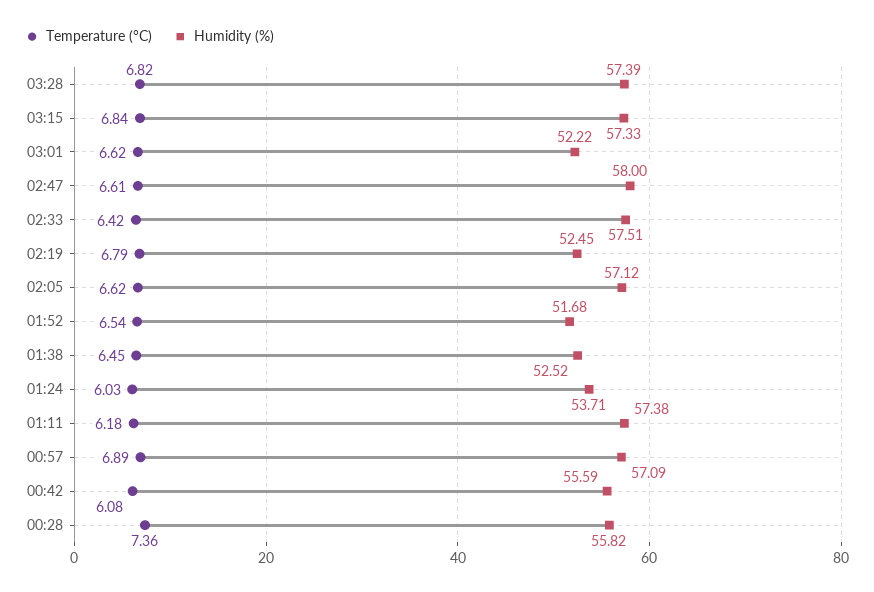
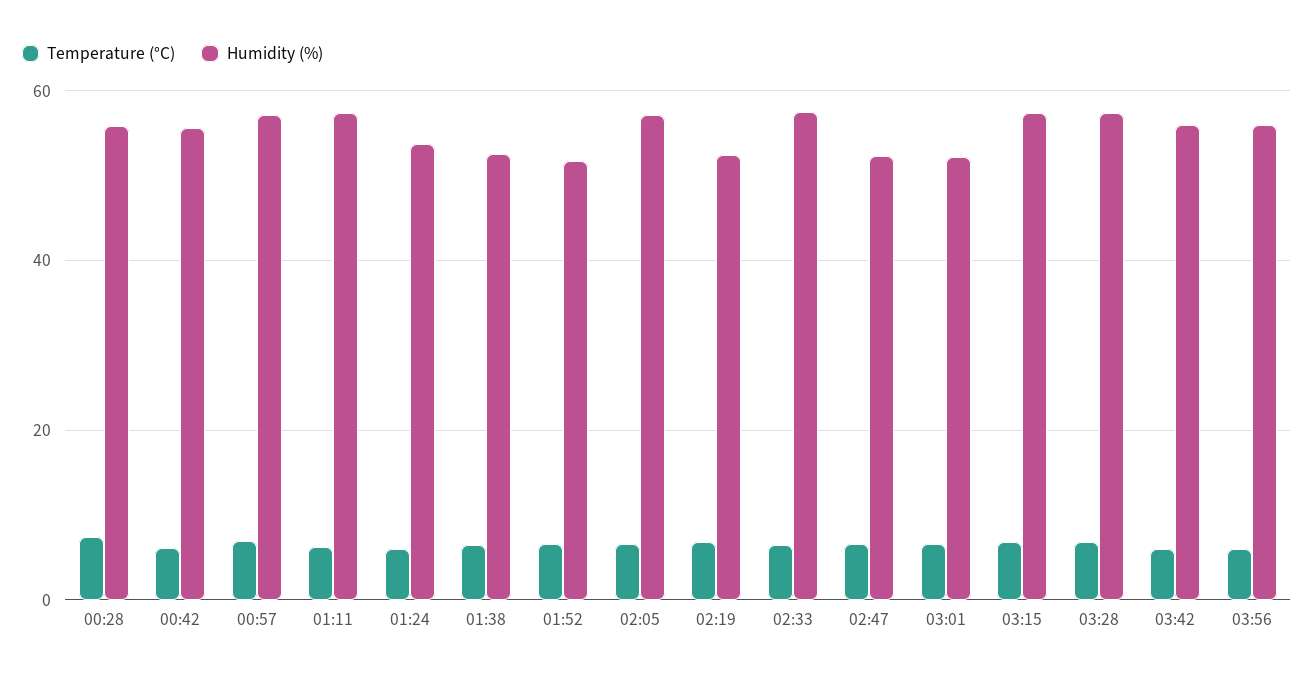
Humidity (%), 02:47: 58 -> 52
Temperature (°C), 03:42: none -> 6
Humidity (%), 03:42: none -> 56
Temperature (°C), 03:56: none -> 6
Humidity (%), 03:56: none -> 56

